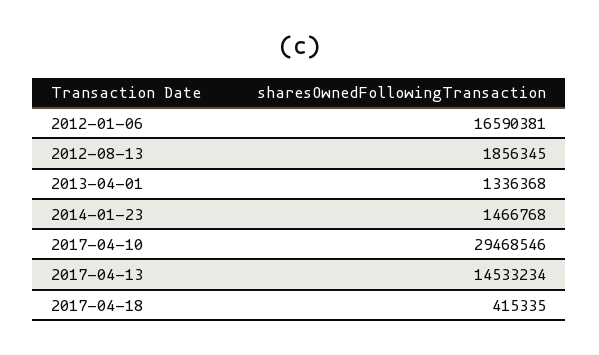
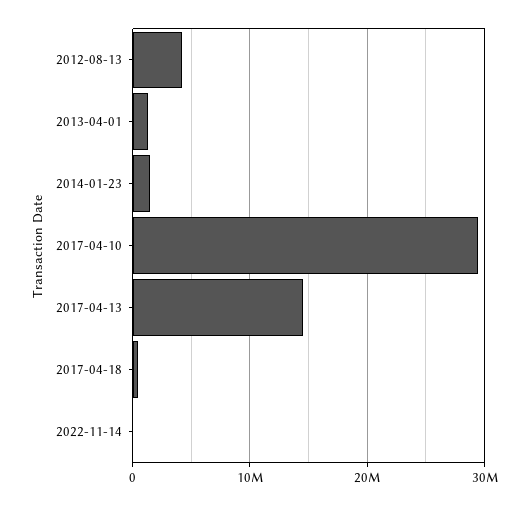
2012-01-06: 16590381 -> none
2012-08-13: 1856345 -> 4000000
2022-11-14: none -> 0

